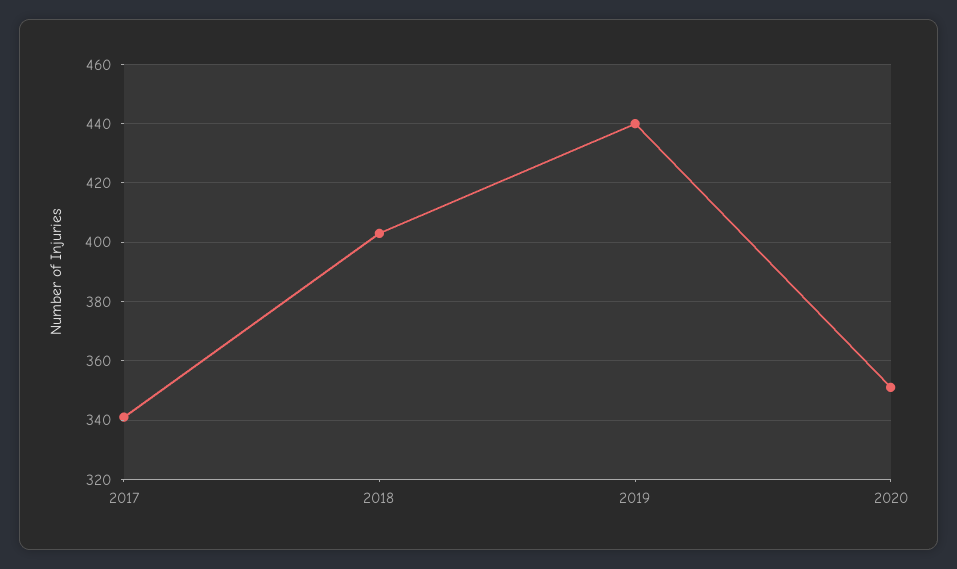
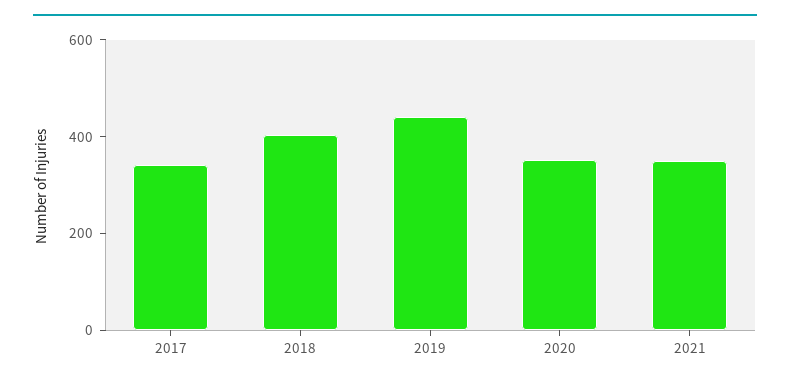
2021: none -> 350

